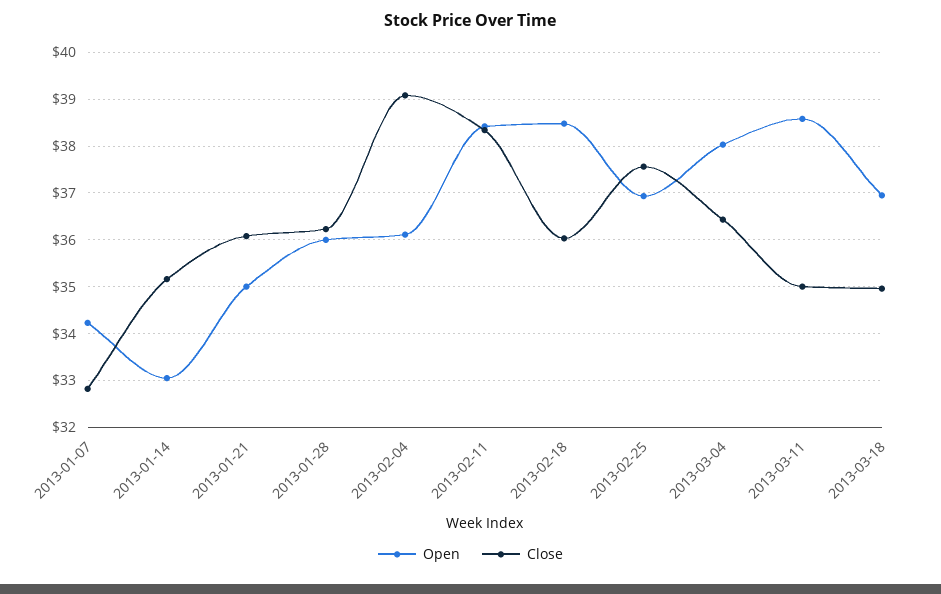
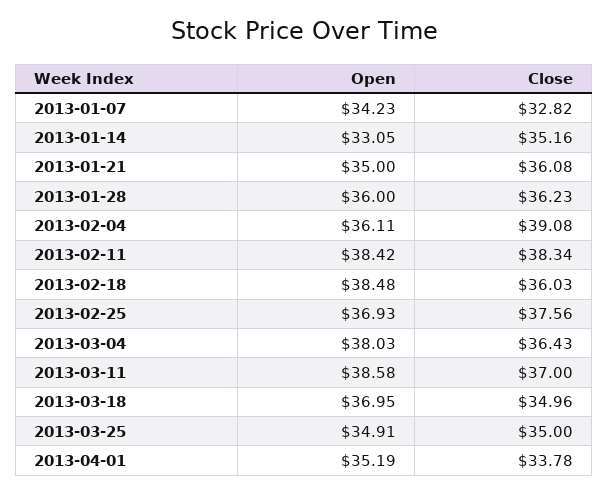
Close, 2013-03-11: 35 -> 37
Open, 2013-03-25: none -> 34.91
Close, 2013-03-25: none -> 35
Open, 2013-04-01: none -> 35.19
Close, 2013-04-01: none -> 33.78

